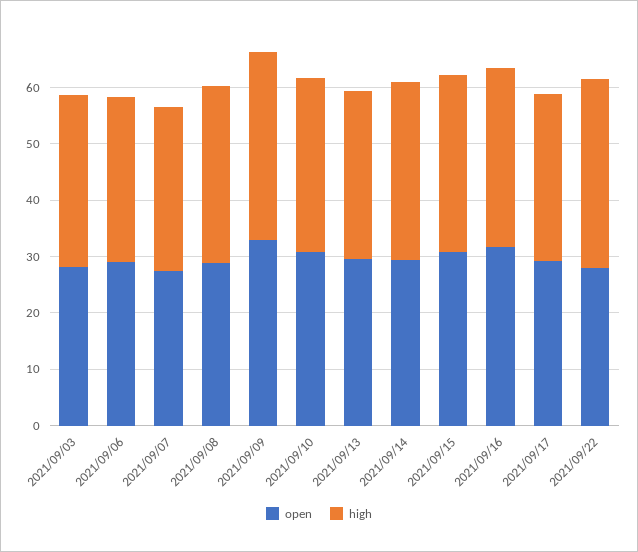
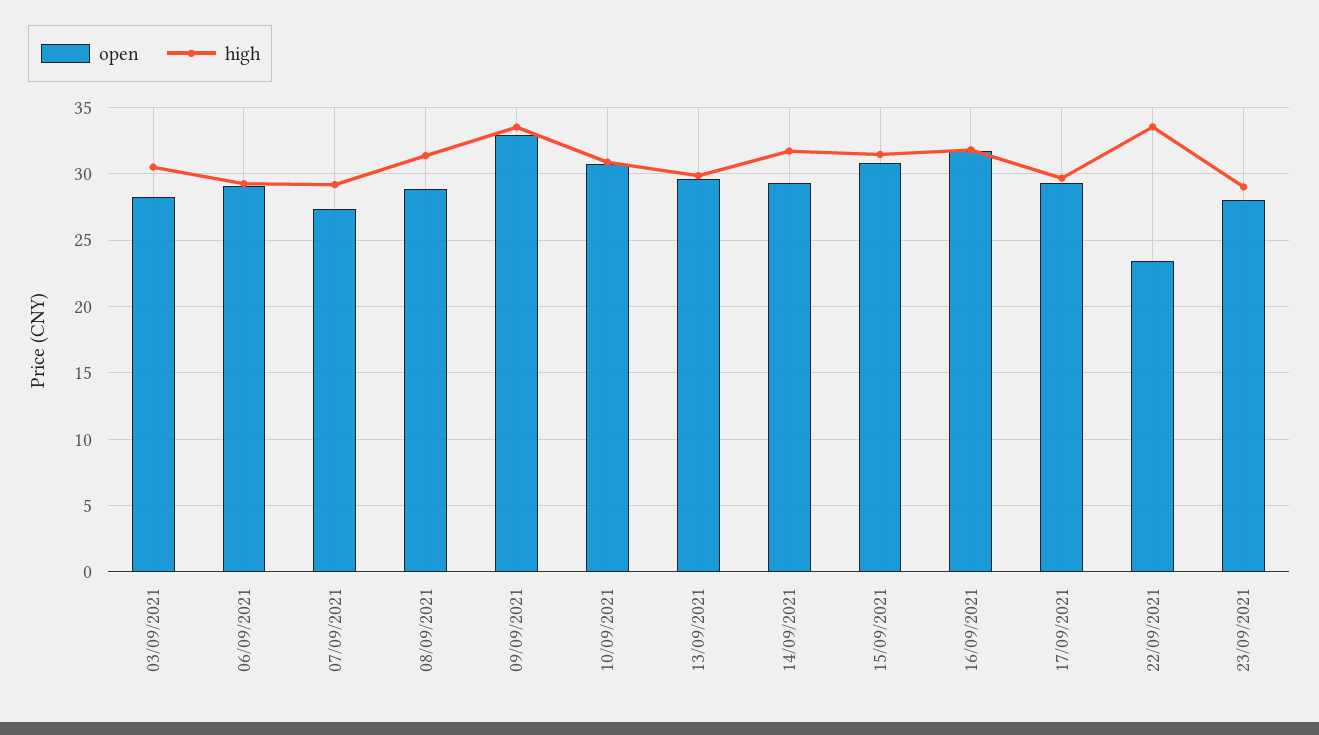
open, 2021/09/22: 28 -> 23.5
open, 23/09/2021: none -> 28
high, 23/09/2021: none -> 29

